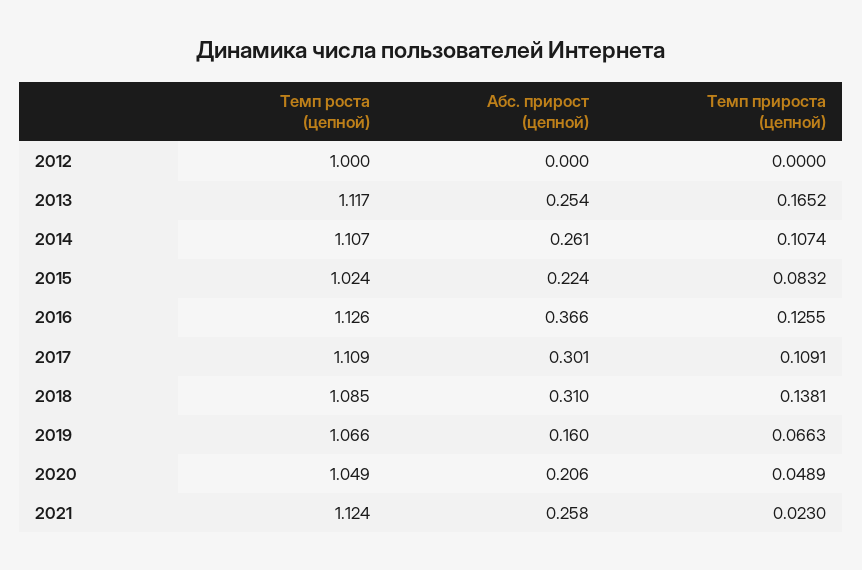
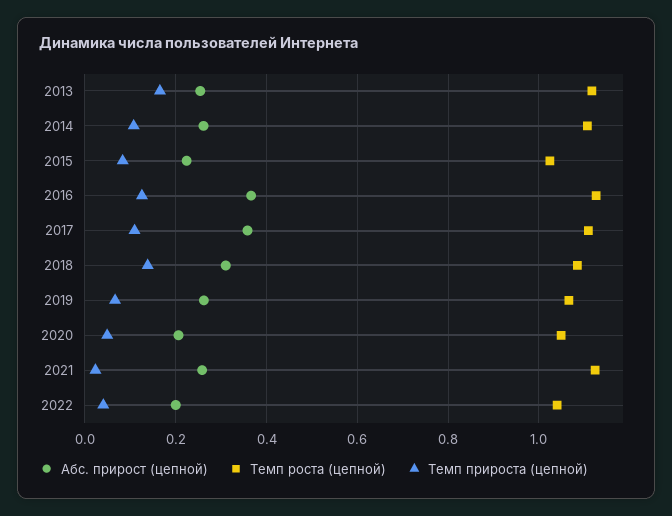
Темп роста (цепной), 2012: 1 -> none
Абс. прирост (цепной), 2012: 0 -> none
Темп прироста (цепной), 2012: 0 -> none
Абс. прирост (цепной), 2017: 0.301 -> 0.36
Абс. прирост (цепной), 2019: 0.16 -> 0.26
Абс. прирост (цепной), 2022: none -> 0.2
Темп роста (цепной), 2022: none -> 1.04
Темп прироста (цепной), 2022: none -> 0.04

